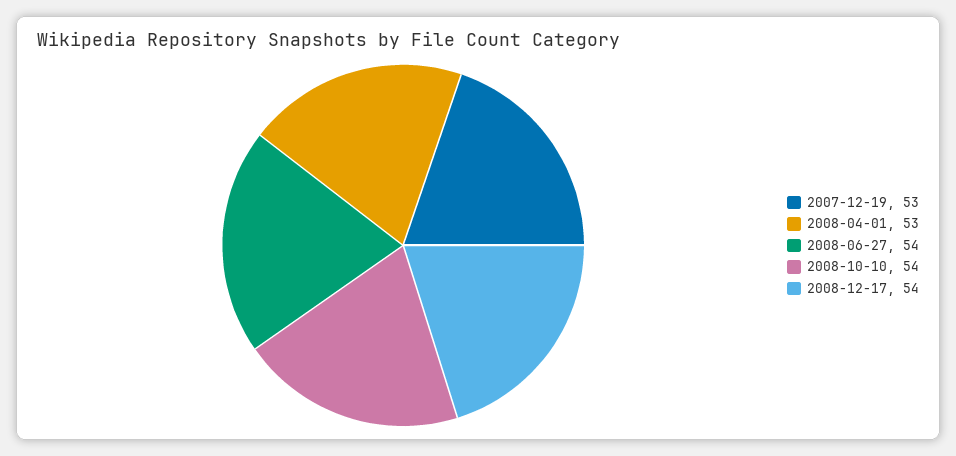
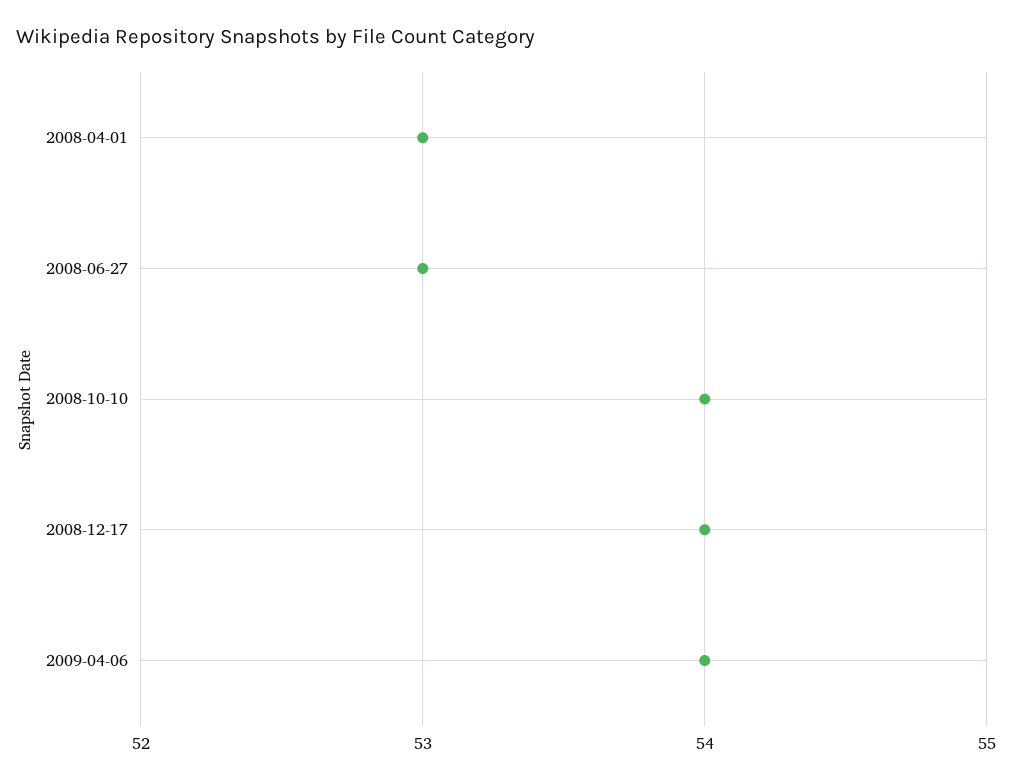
2007-12-19: 53 -> none
2008-06-27: 54 -> 53
2009-04-06: none -> 54

